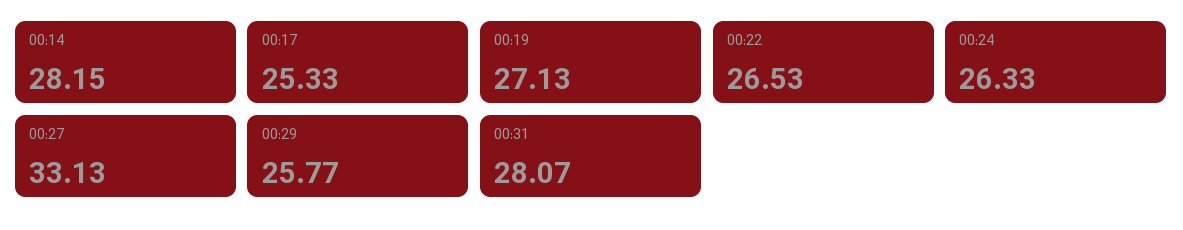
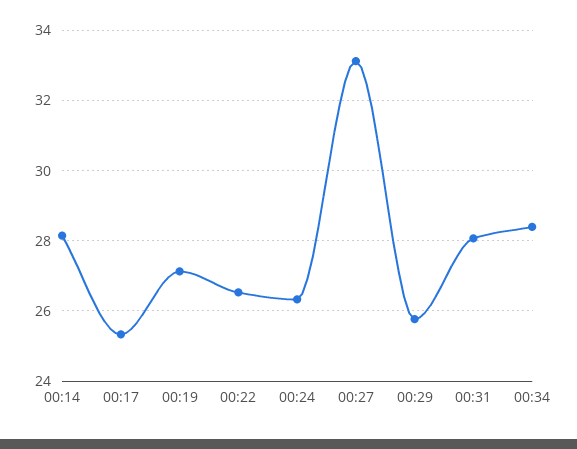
00:34: none -> 28.4

